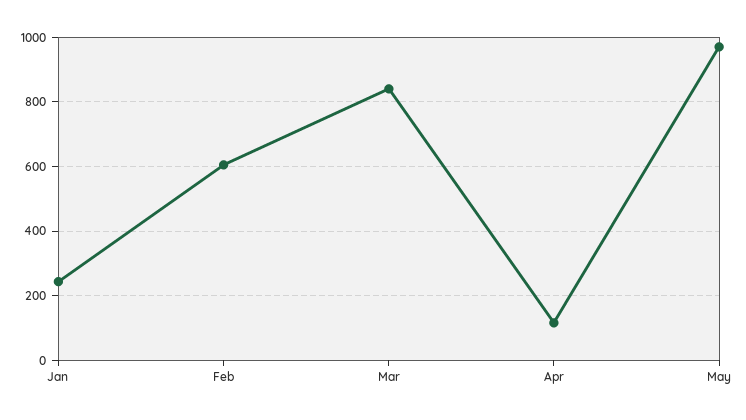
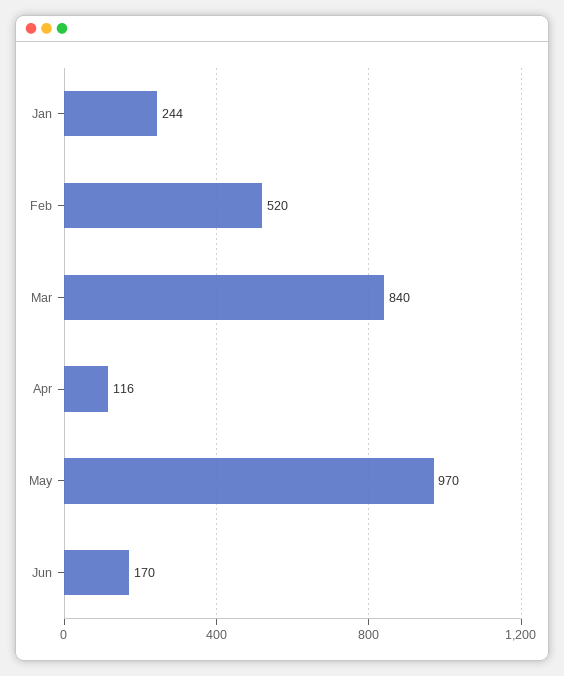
Feb: 600 -> 520
Jun: none -> 170

